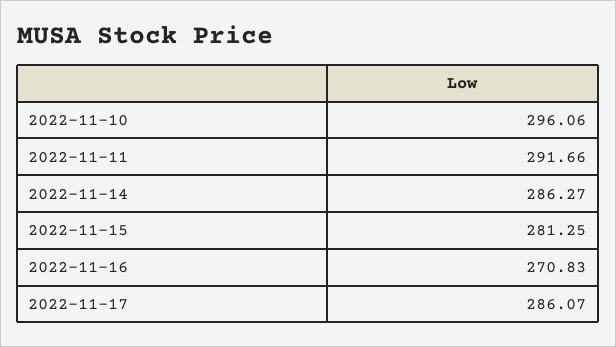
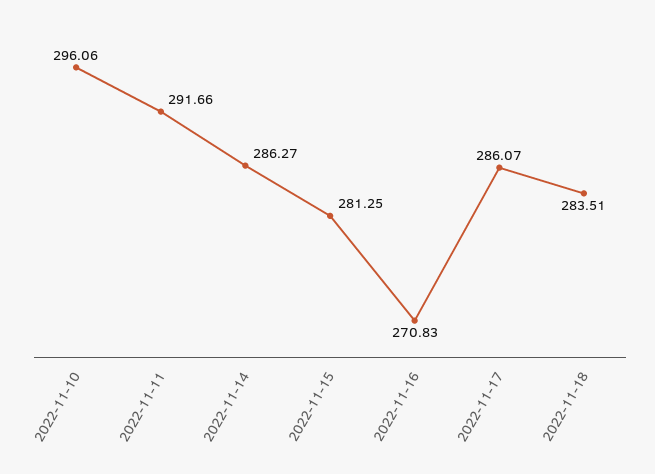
2022-11-18: none -> 283.51

